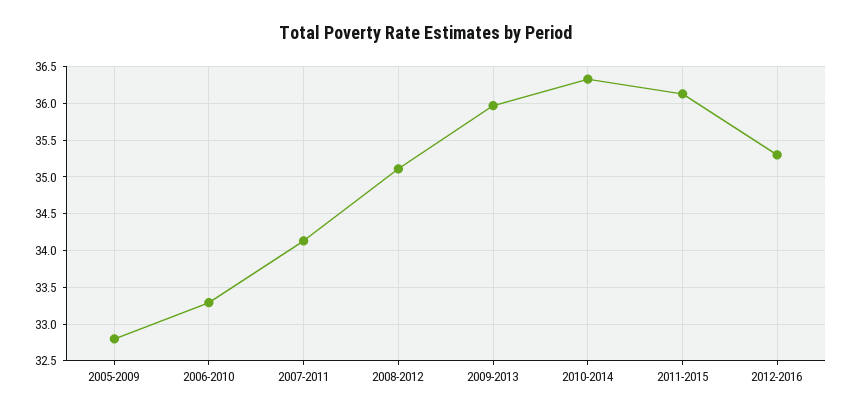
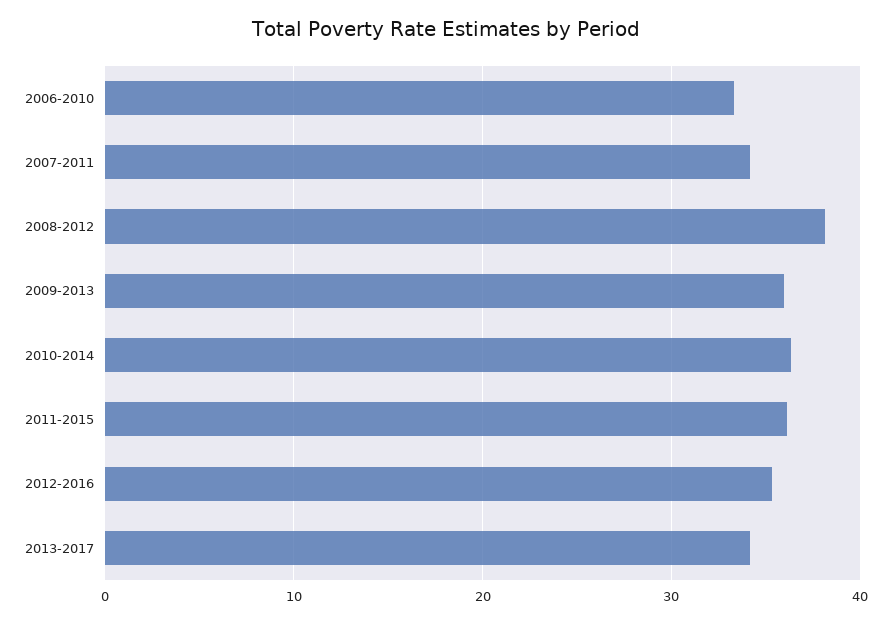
2005-2009: 32.8 -> none
2008-2012: 35.1 -> 38
2013-2017: none -> 34

